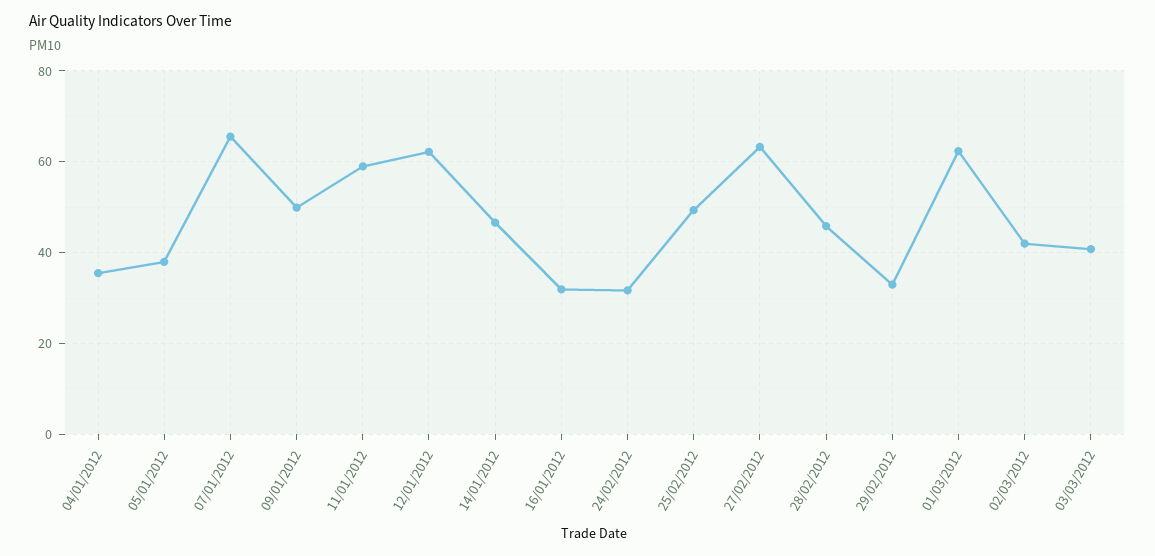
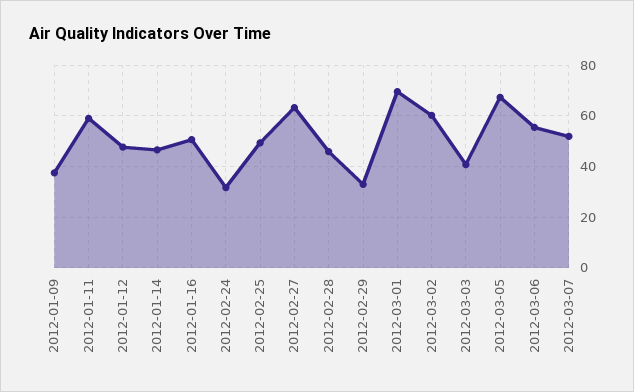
04/01/2012: 36 -> none
05/01/2012: 38 -> none
07/01/2012: 66 -> none
09/01/2012: 50 -> 37.5
12/01/2012: 62 -> 47.5
16/01/2012: 32 -> 50
01/03/2012: 62 -> 70
02/03/2012: 42 -> 60
2012-03-05: none -> 67.5
2012-03-06: none -> 55
2012-03-07: none -> 52.5

